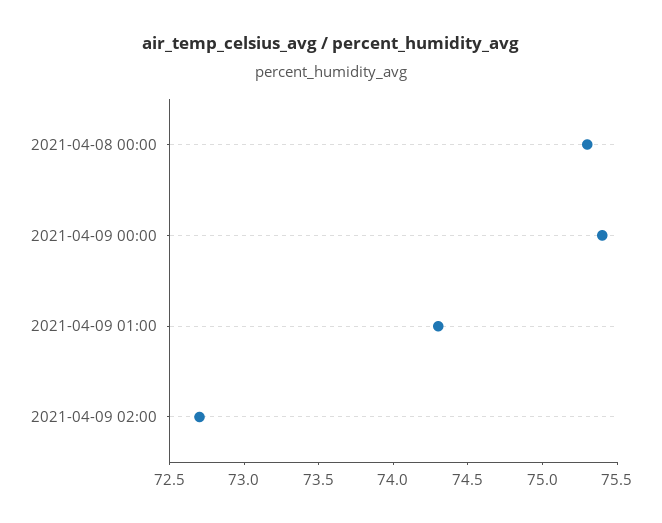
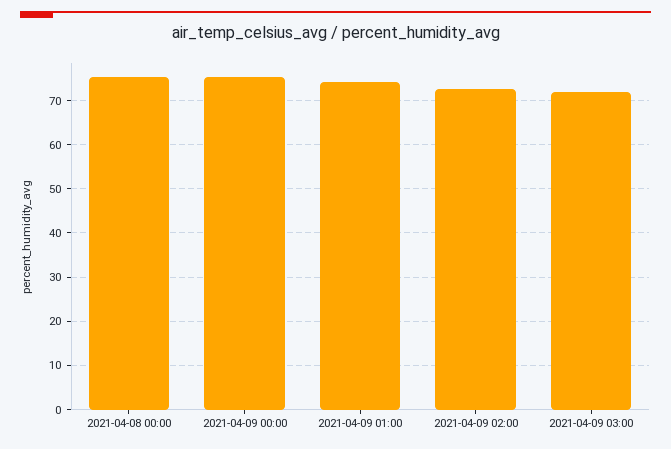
2021-04-09 03:00: none -> 72

